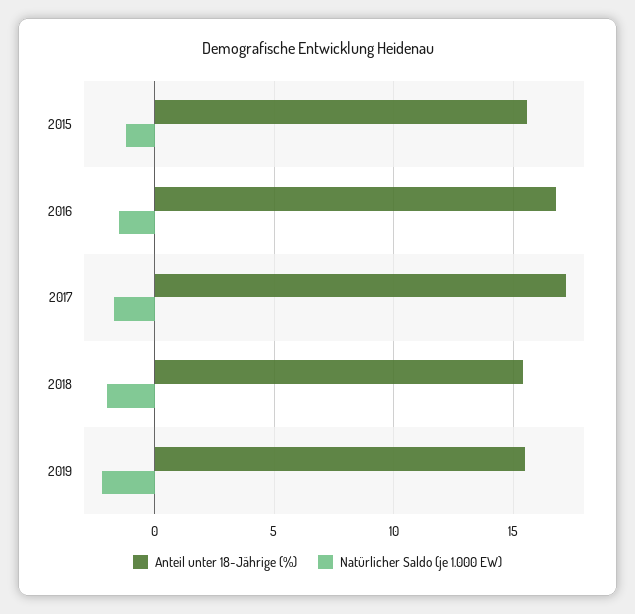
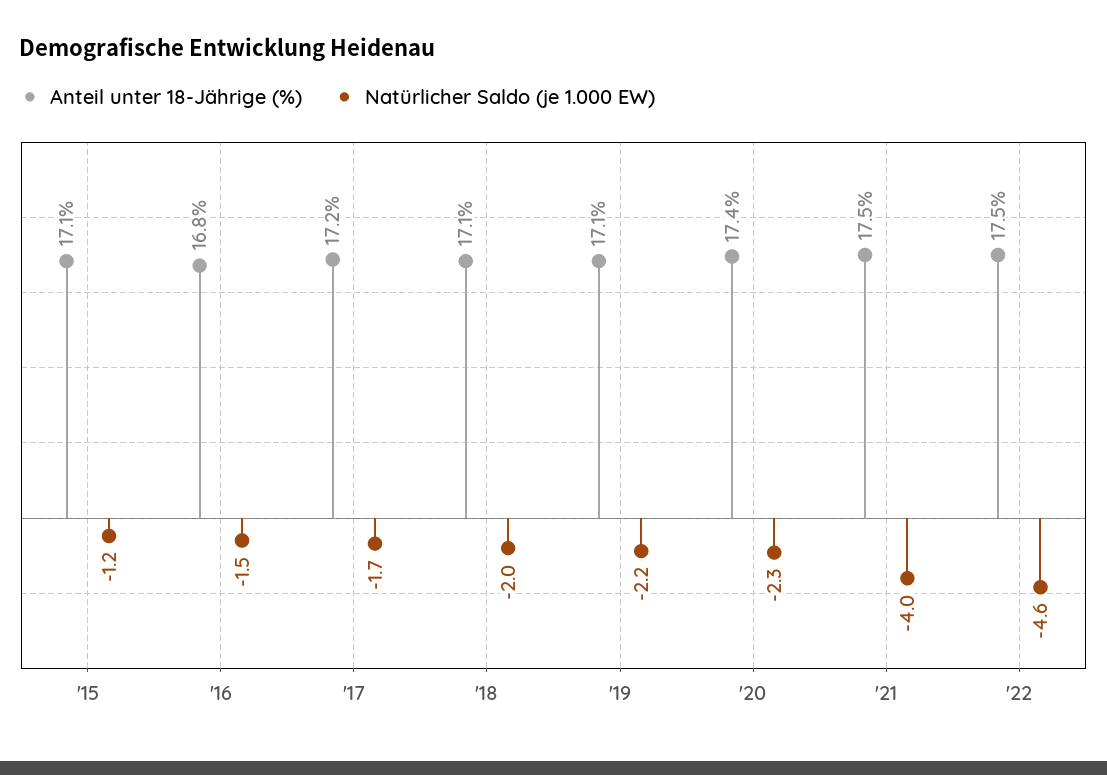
Anteil unter 18-Jährige (%), 2015: 15.5 -> 17.1
Anteil unter 18-Jährige (%), 2018: 15.5 -> 17.1
Anteil unter 18-Jährige (%), 2019: 15.5 -> 17.1
Anteil unter 18-Jährige (%), '20: none -> 17.4
Natürlicher Saldo (je 1.000 EW), '20: none -> -2.3
Anteil unter 18-Jährige (%), '21: none -> 17.5
Natürlicher Saldo (je 1.000 EW), '21: none -> -4
Anteil unter 18-Jährige (%), '22: none -> 17.5
Natürlicher Saldo (je 1.000 EW), '22: none -> -4.6

